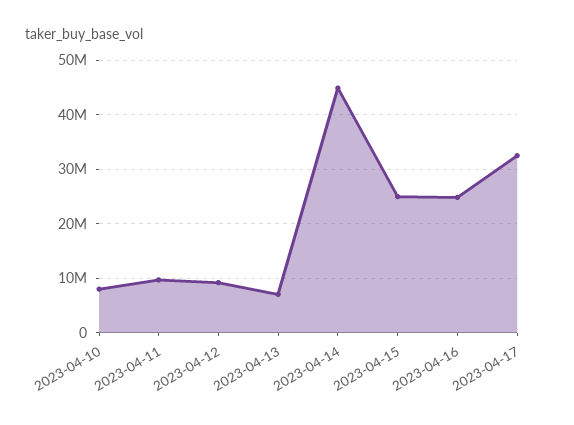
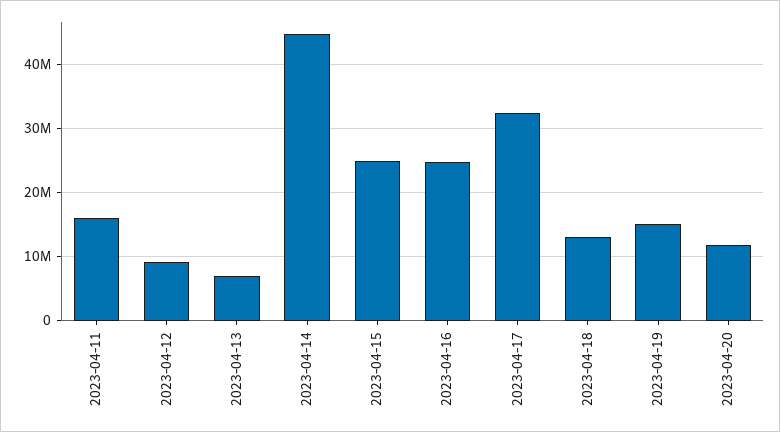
2023-04-10: 8000000 -> none
2023-04-11: 10000000 -> 16000000
2023-04-18: none -> 13000000
2023-04-19: none -> 15000000
2023-04-20: none -> 12000000

